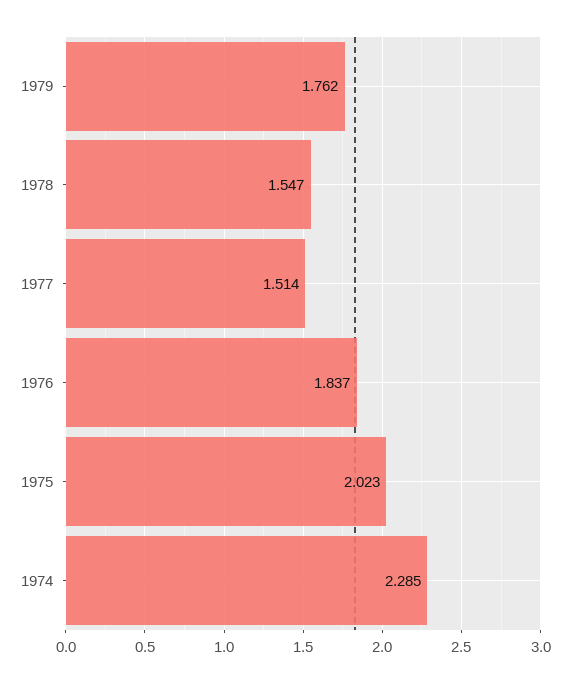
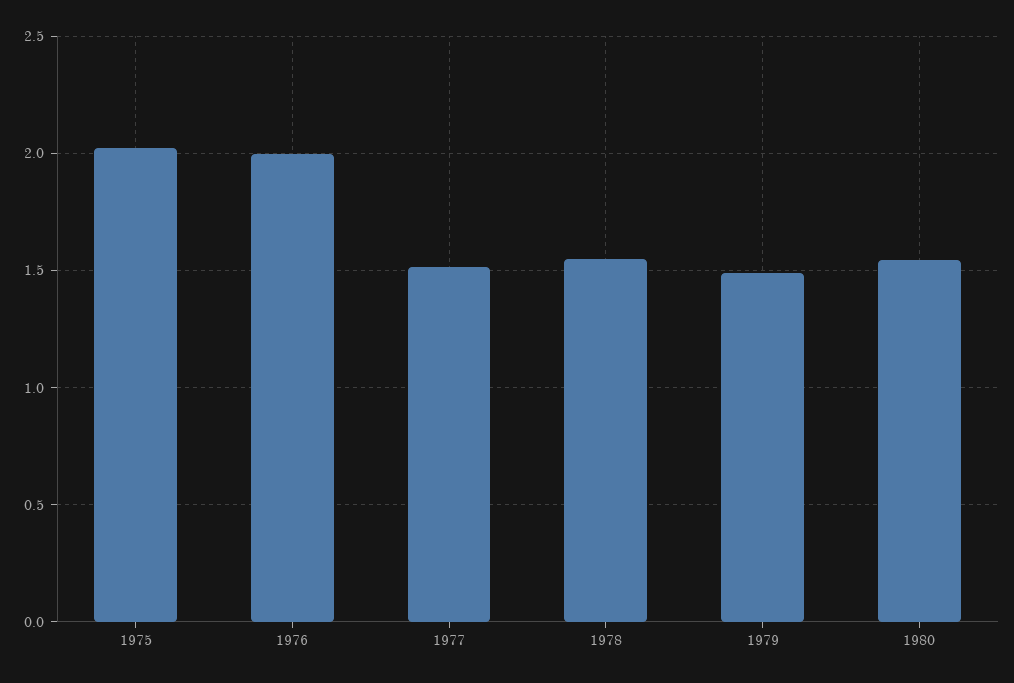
1979: 1.762 -> 1.5
1976: 1.837 -> 2
1974: 2.285 -> none
1980: none -> 1.55

